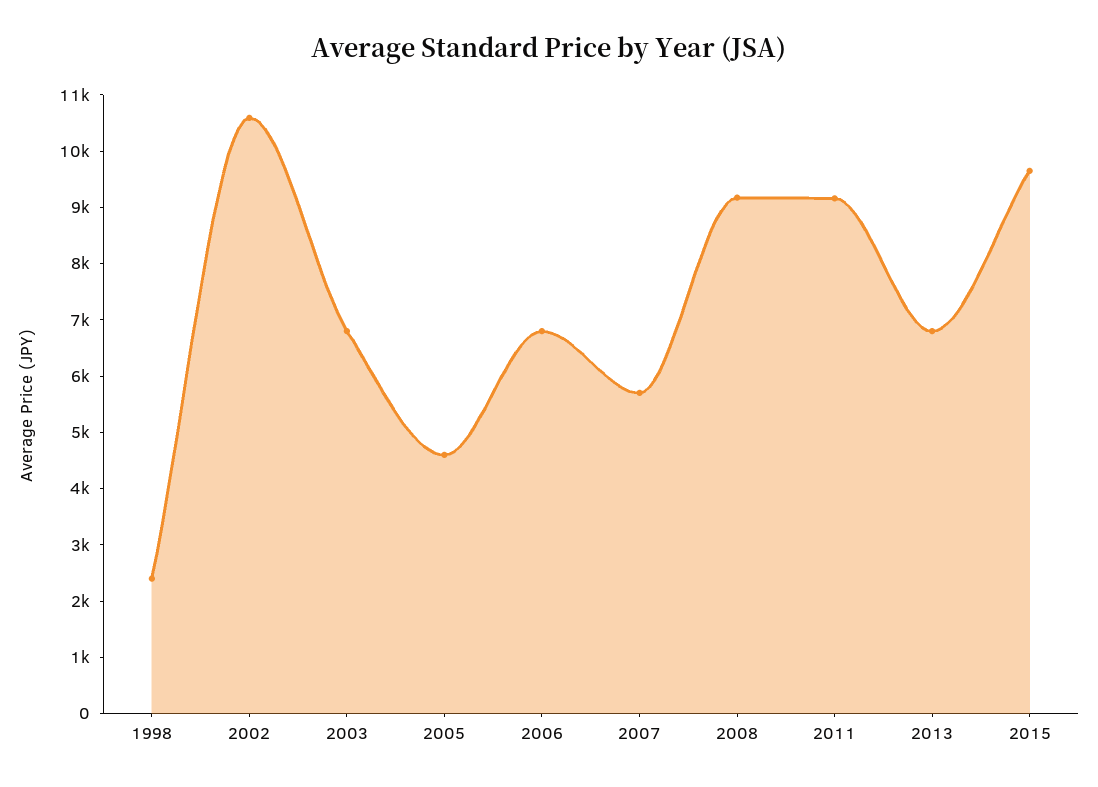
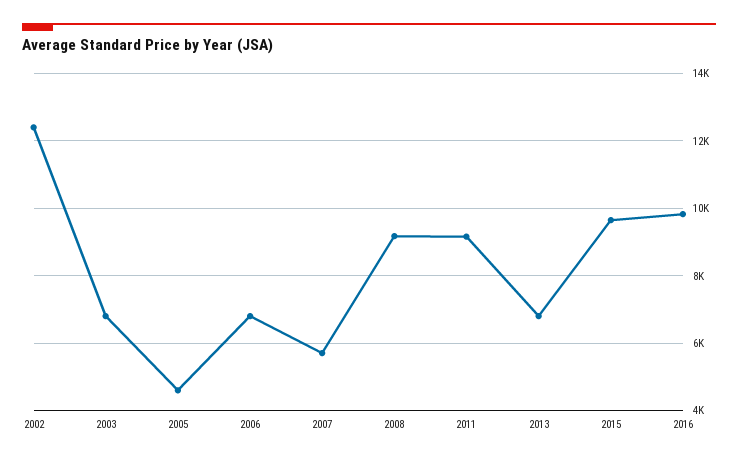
1998: 2400 -> none
2002: 10600 -> 12400
2016: none -> 9800

